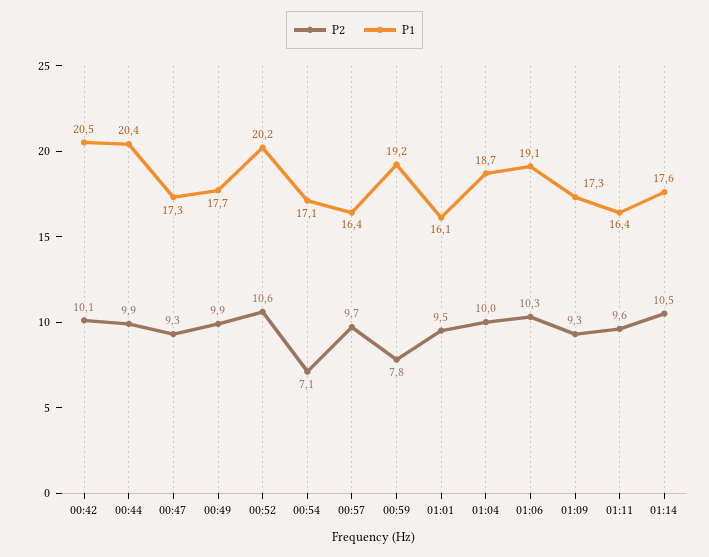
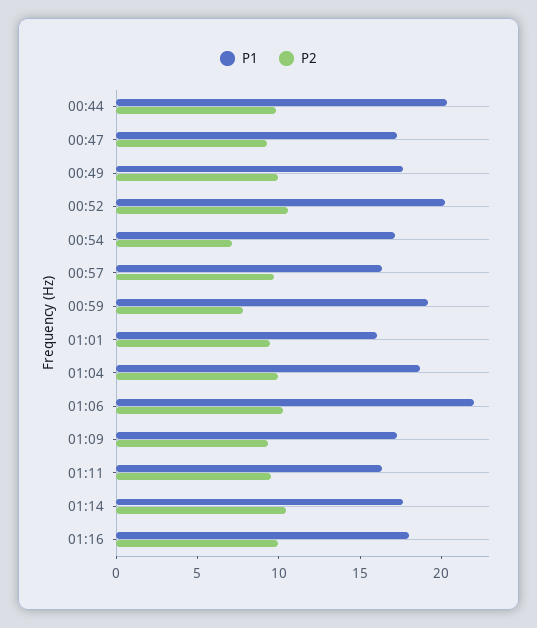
P2, 00:42: 10.1 -> none
P1, 00:42: 20.5 -> none
P1, 01:06: 19.1 -> 22
P1, 01:16: none -> 18
P2, 01:16: none -> 10

